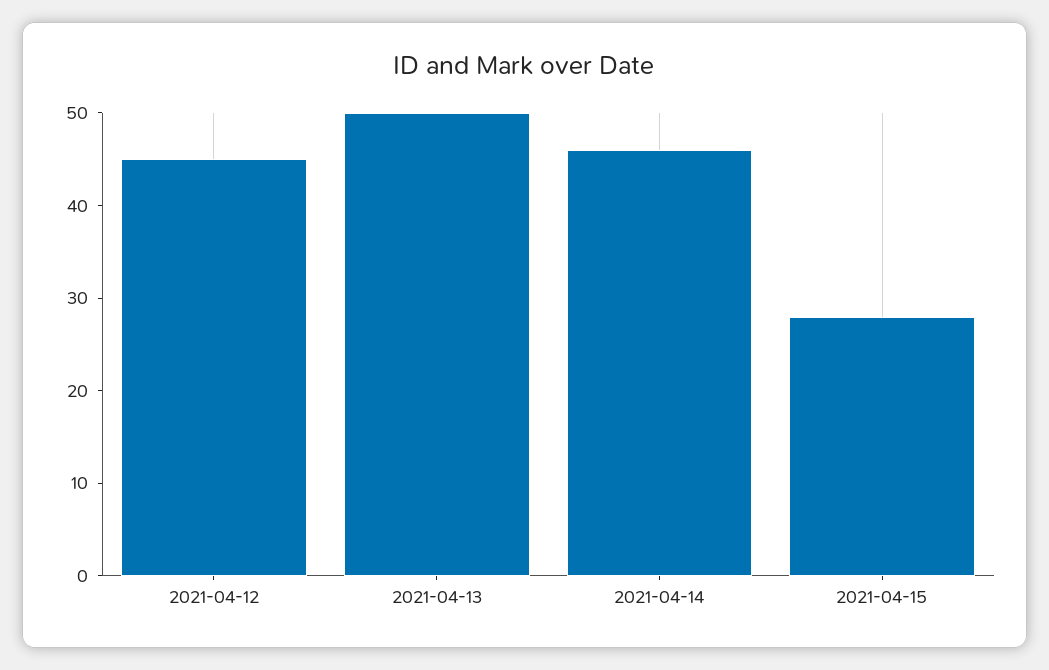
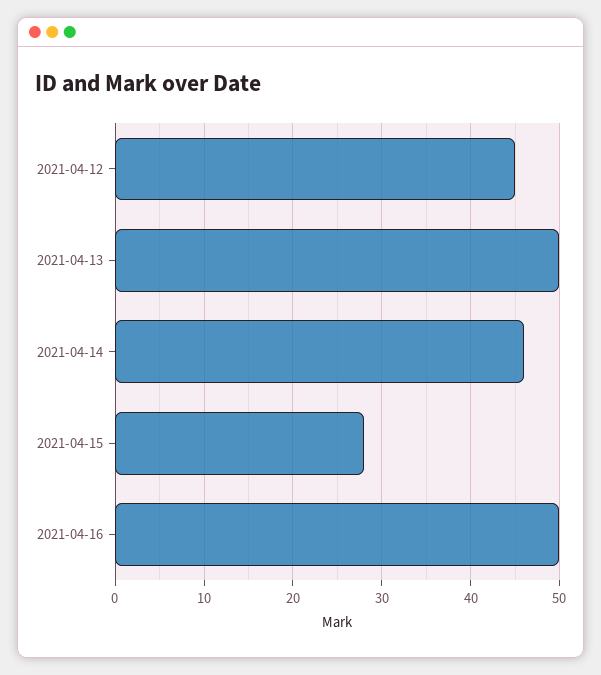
2021-04-16: none -> 50

